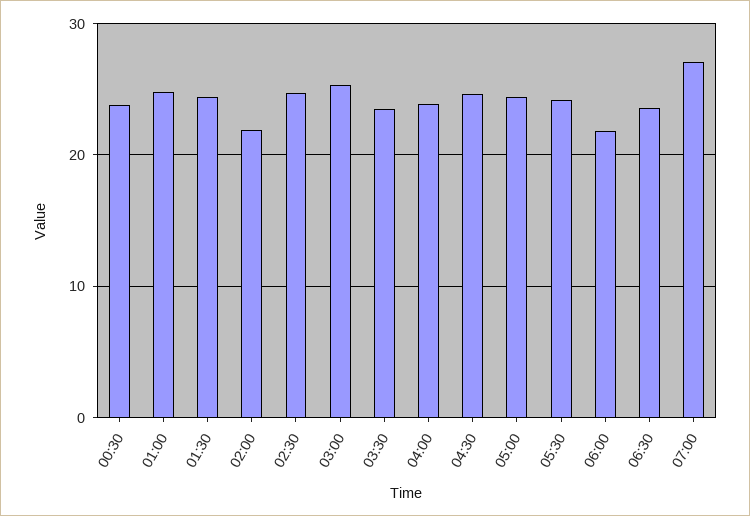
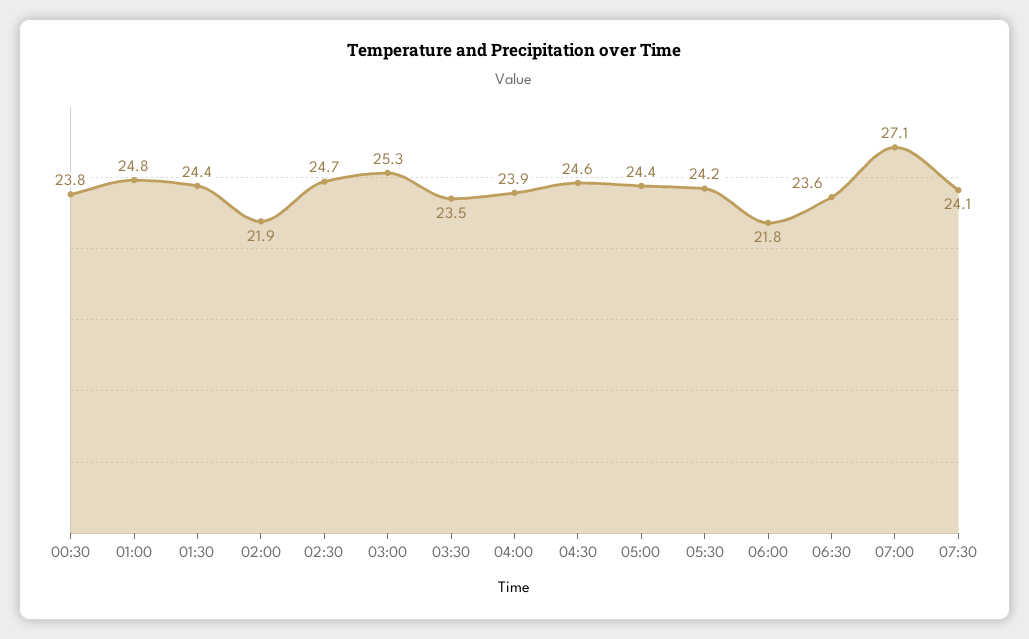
07:30: none -> 24.1

